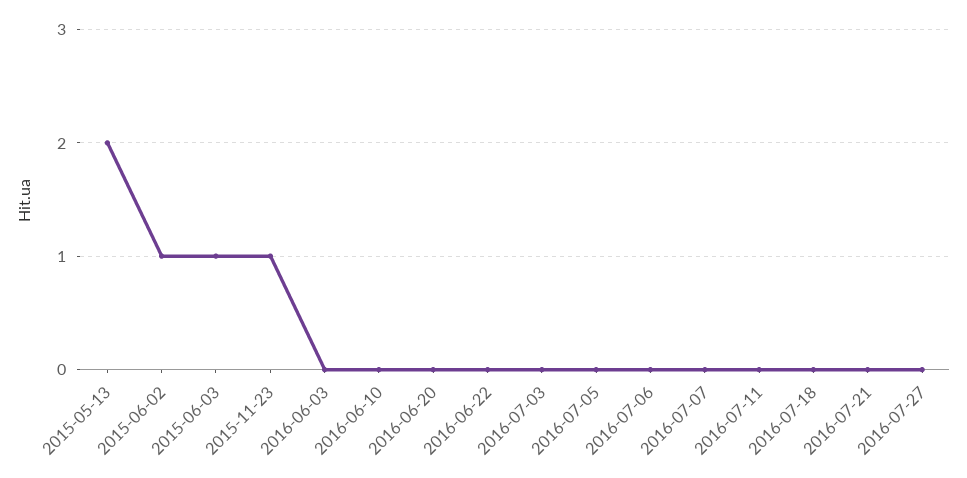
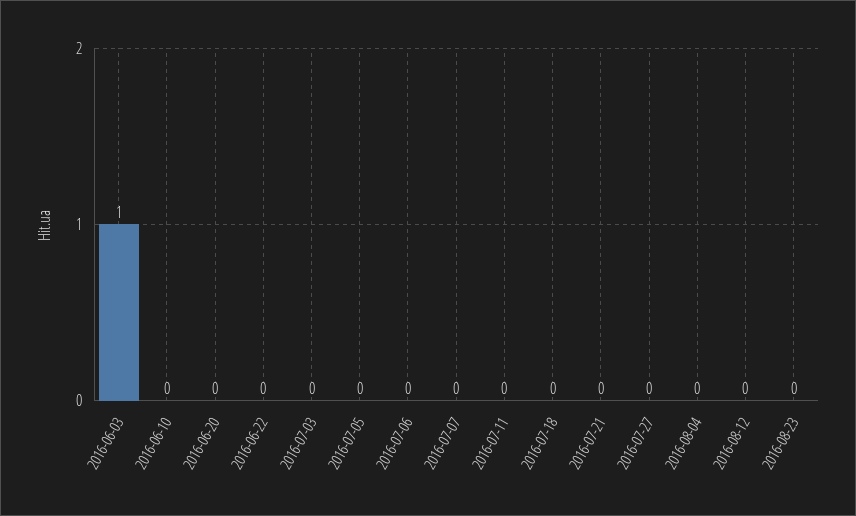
2015-05-13: 2 -> none
2015-06-02: 1 -> none
2015-06-03: 1 -> none
2015-11-23: 1 -> none
2016-06-03: 0 -> 1
2016-08-04: none -> 0
2016-08-12: none -> 0
2016-08-23: none -> 0

